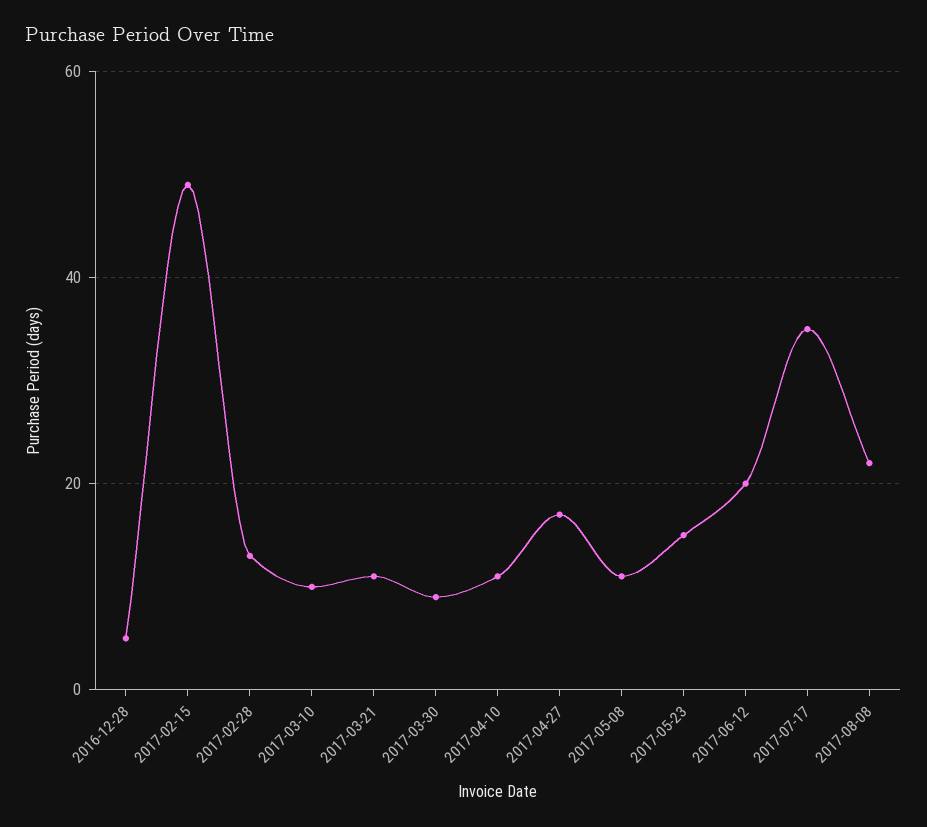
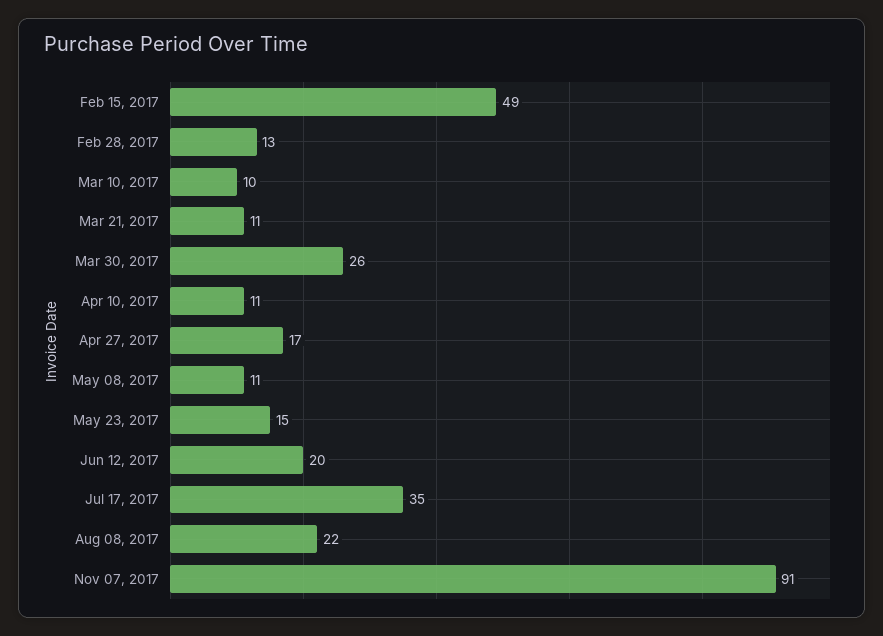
2016-12-28: 5 -> none
2017-03-30: 10 -> 26
Nov 07, 2017: none -> 91

